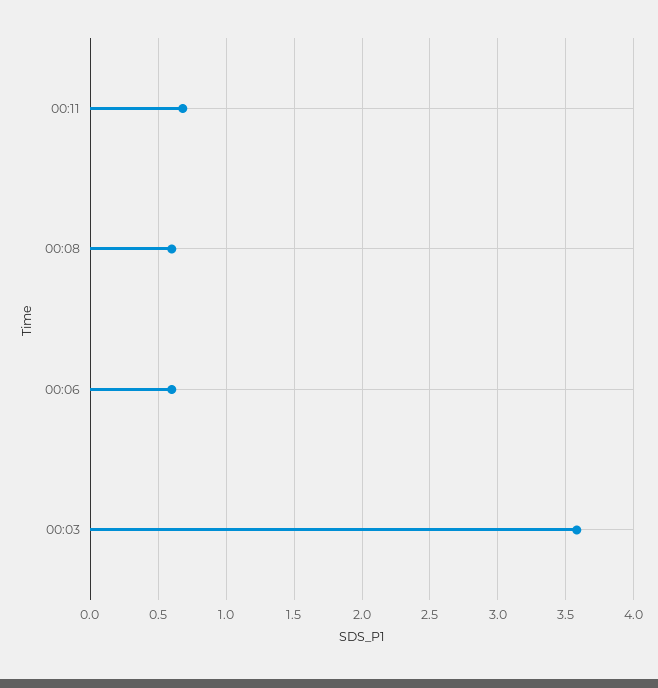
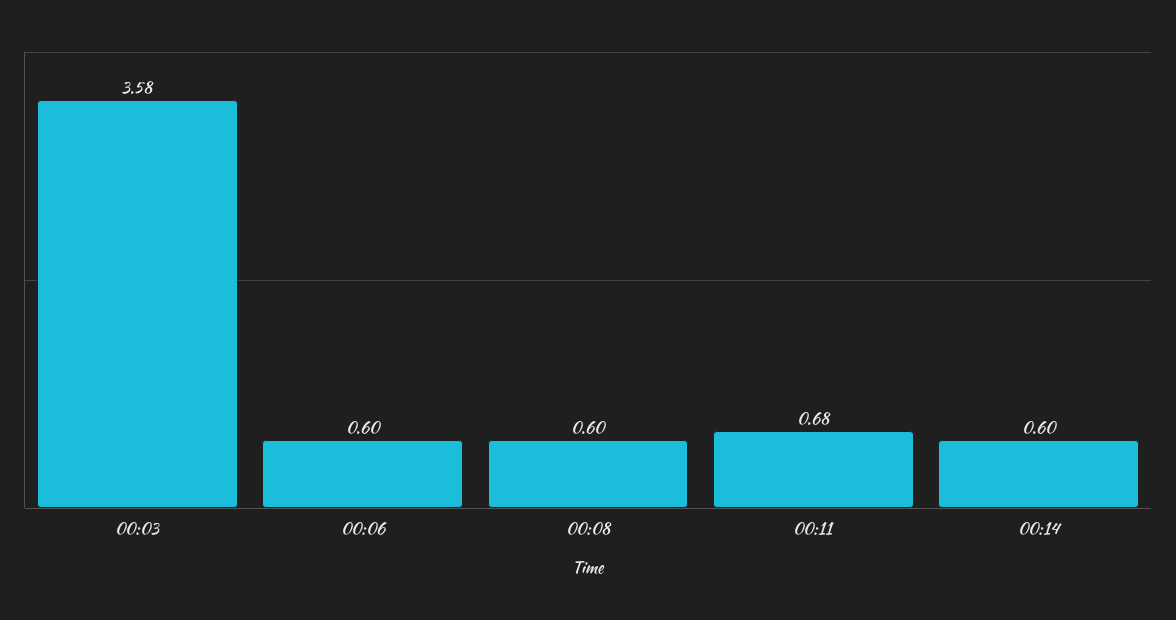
00:14: none -> 0.6

